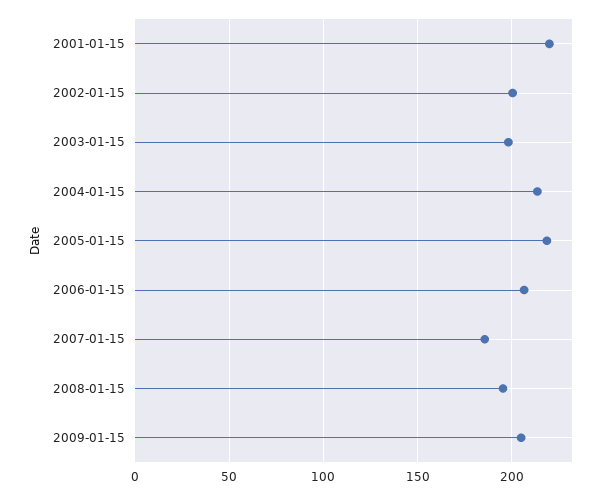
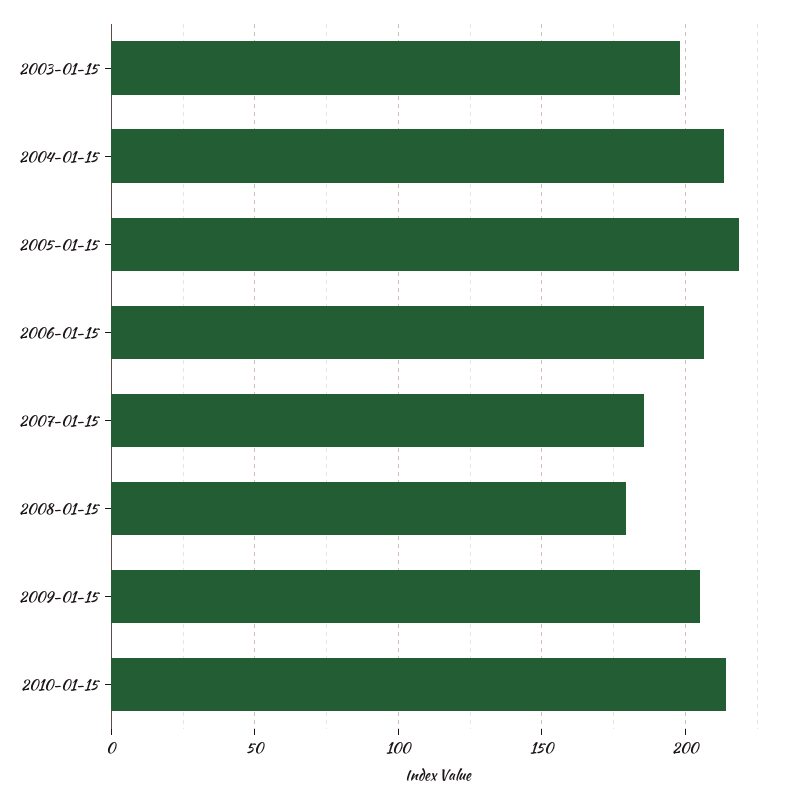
2001-01-15: 220 -> none
2002-01-15: 200 -> none
2008-01-15: 195 -> 180
2010-01-15: none -> 215

